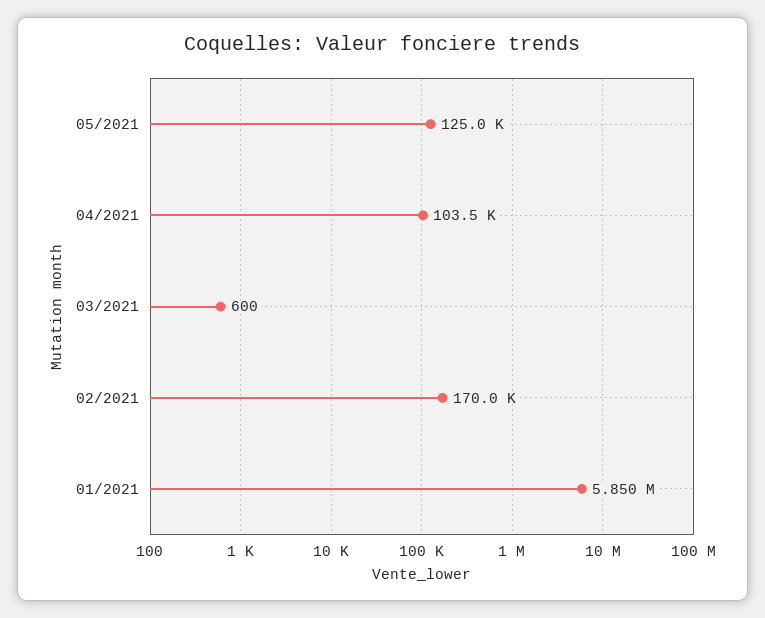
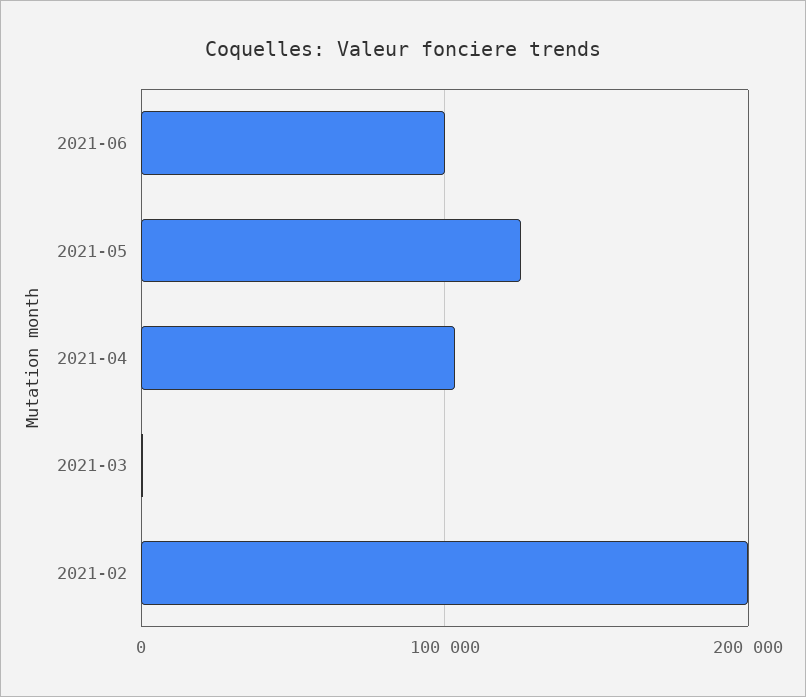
02/2021: 170000 -> 200000
01/2021: 5850000 -> none
2021-06: none -> 100000

